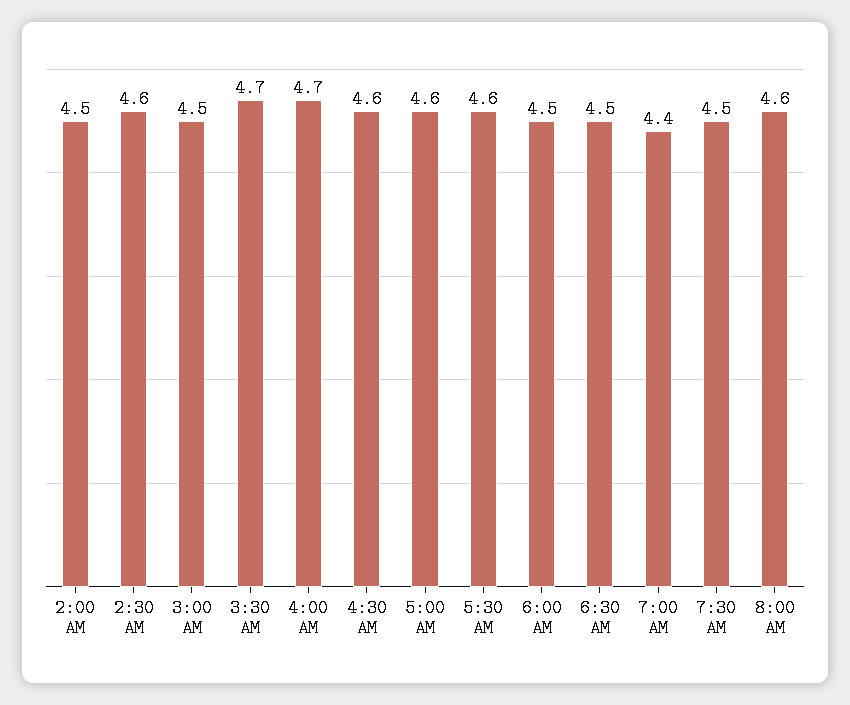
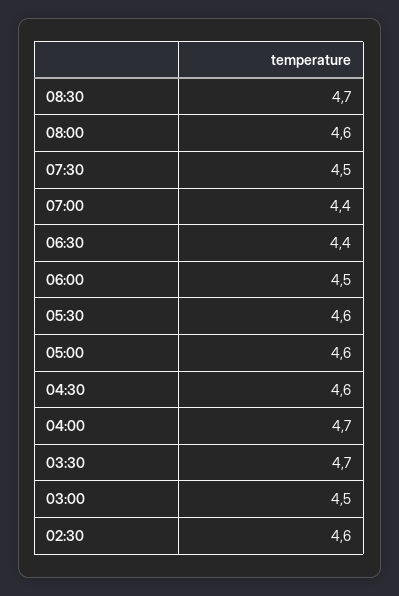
2:00 AM: 4.5 -> none
6:30 AM: 4.5 -> 4.4
08:30: none -> 4.7

